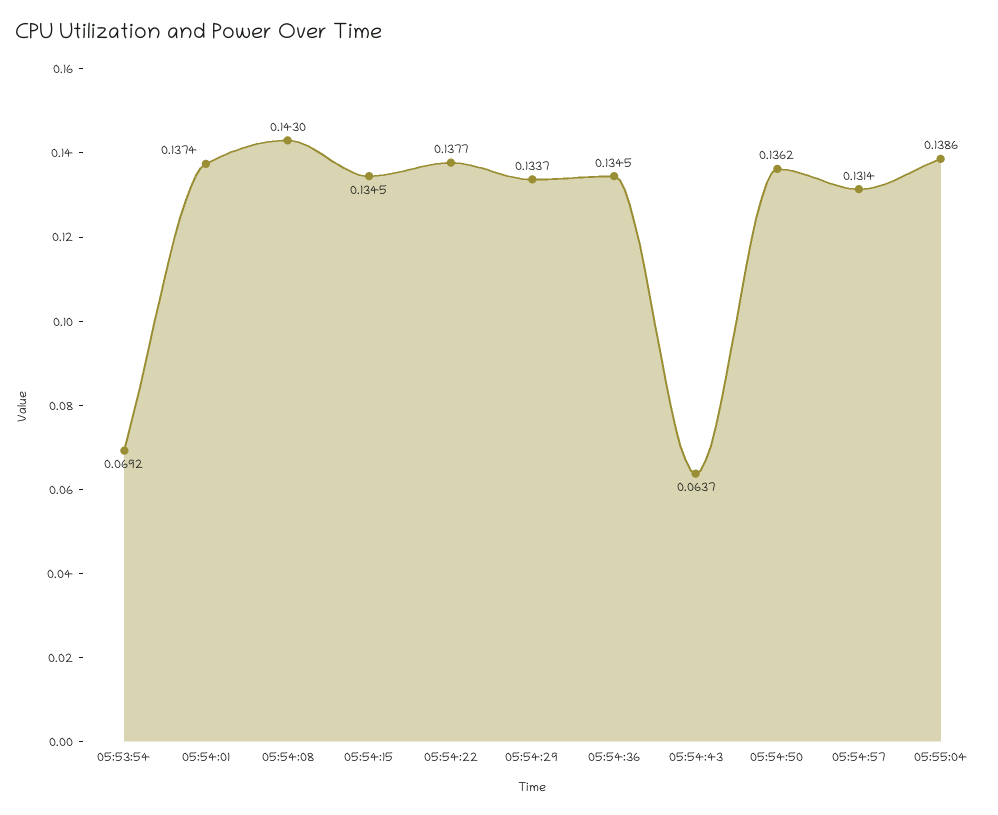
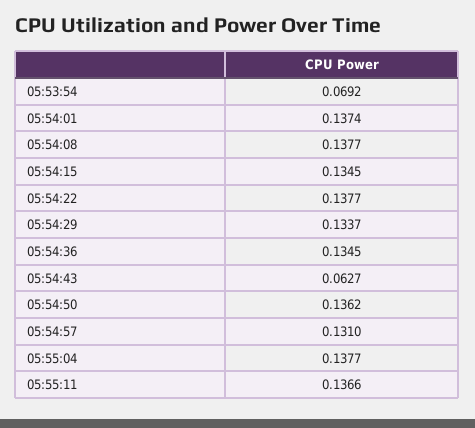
05:54:08: 0.143 -> 0.1377
05:54:43: 0.0637 -> 0.0627
05:54:57: 0.1314 -> 0.131
05:55:04: 0.1386 -> 0.1377
05:55:11: none -> 0.1366

